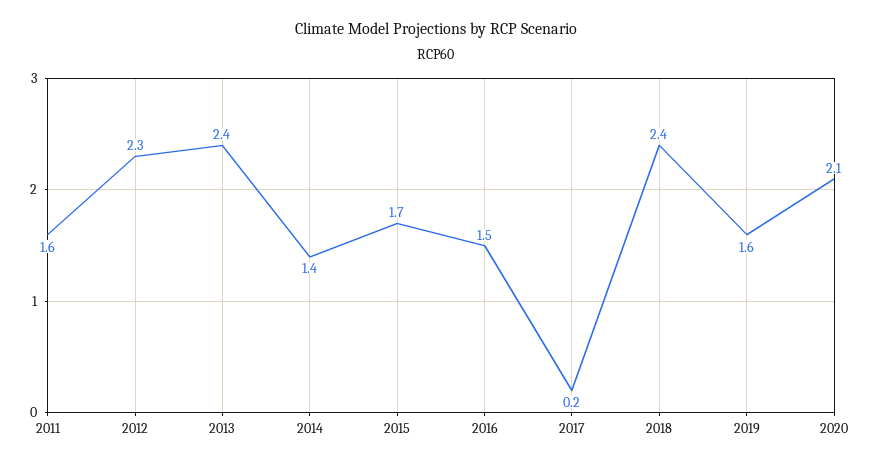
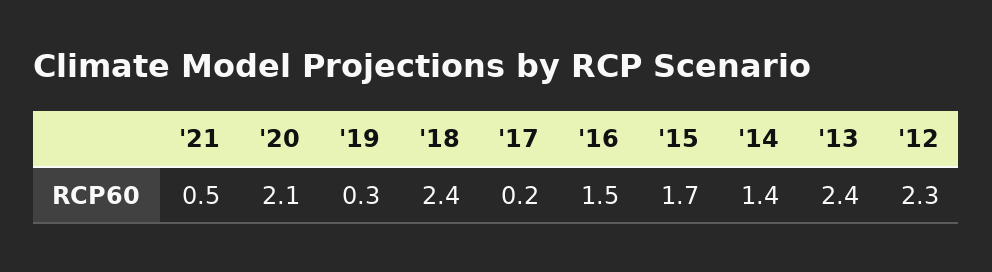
2011: 1.6 -> none
2019: 1.6 -> 0.3
'21: none -> 0.5

